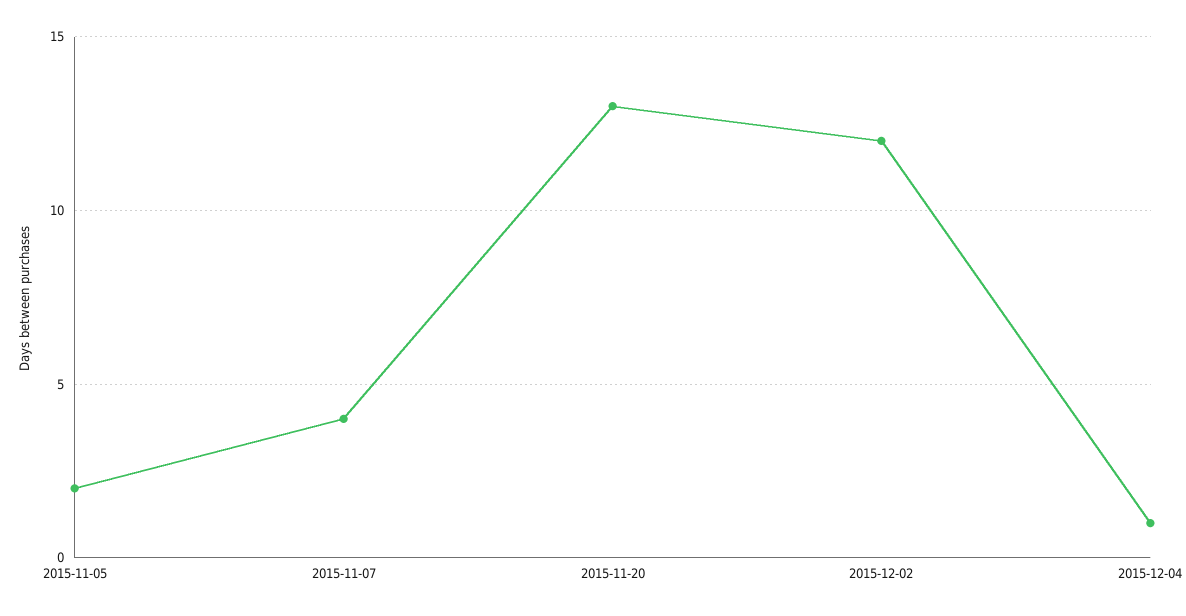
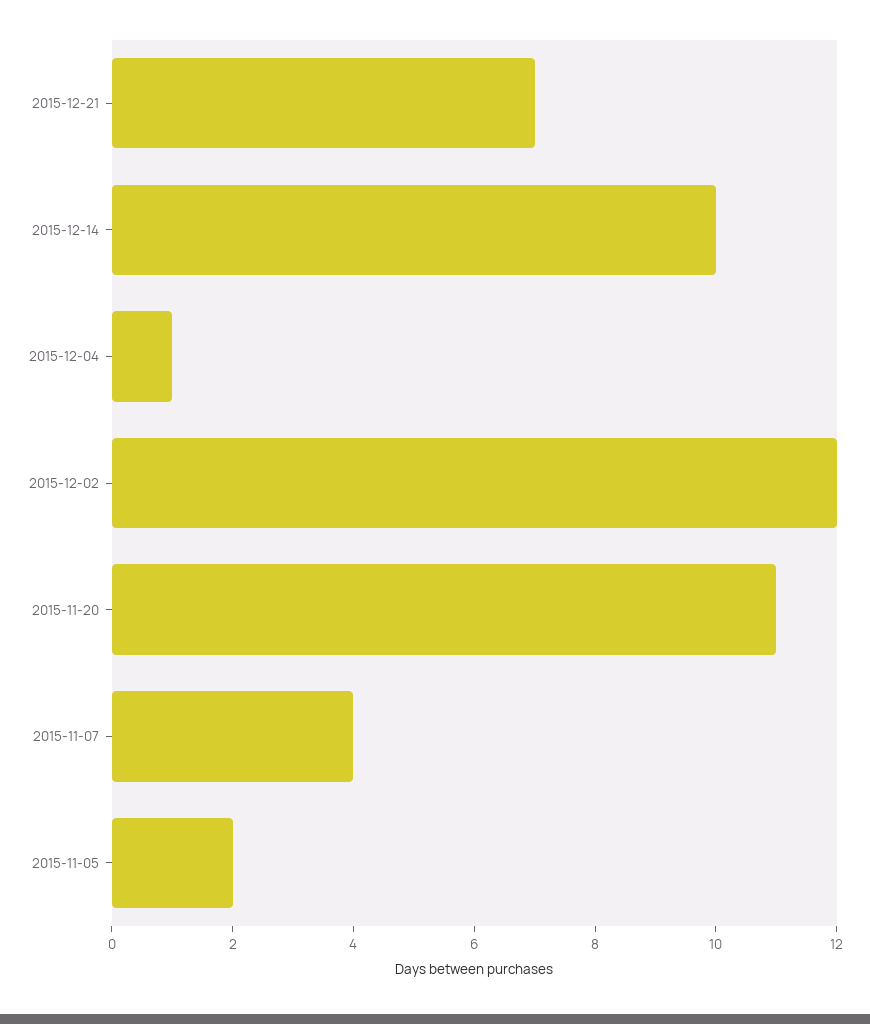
2015-11-20: 13 -> 11
2015-12-21: none -> 7
2015-12-14: none -> 10

